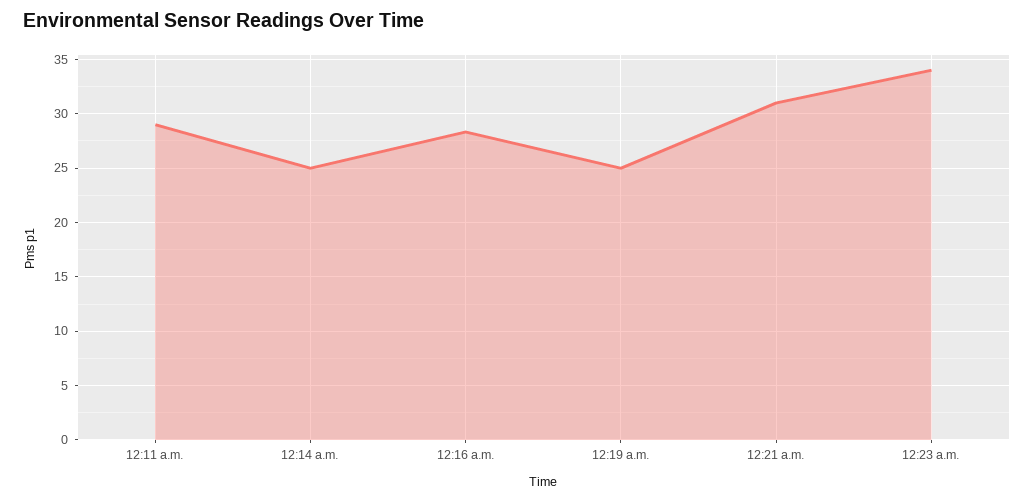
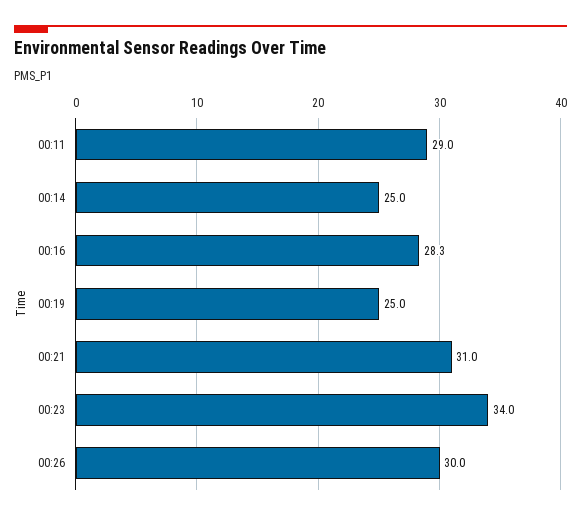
00:26: none -> 30

